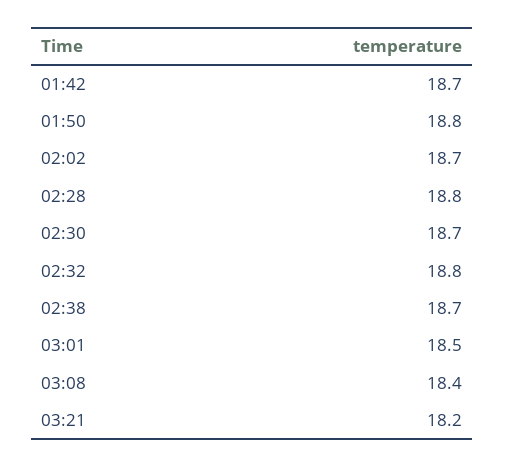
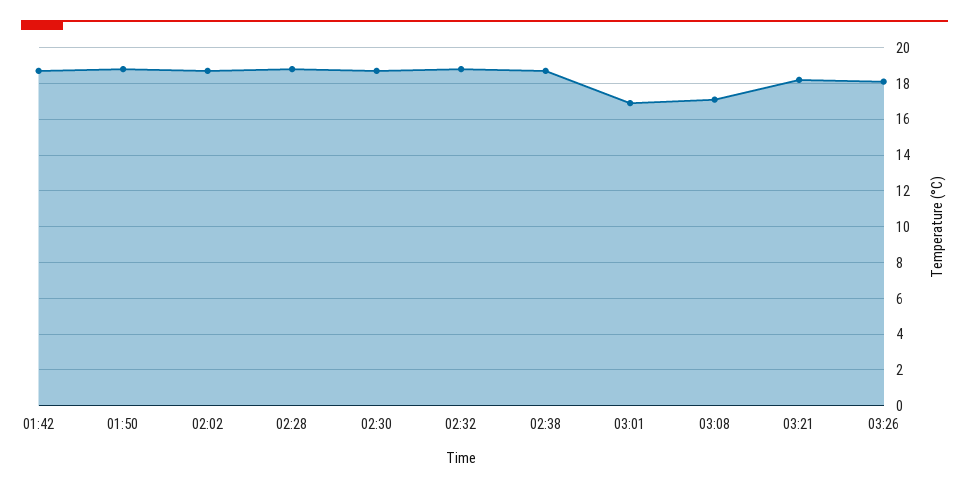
03:01: 18.5 -> 17
03:08: 18.4 -> 17
03:26: none -> 18

